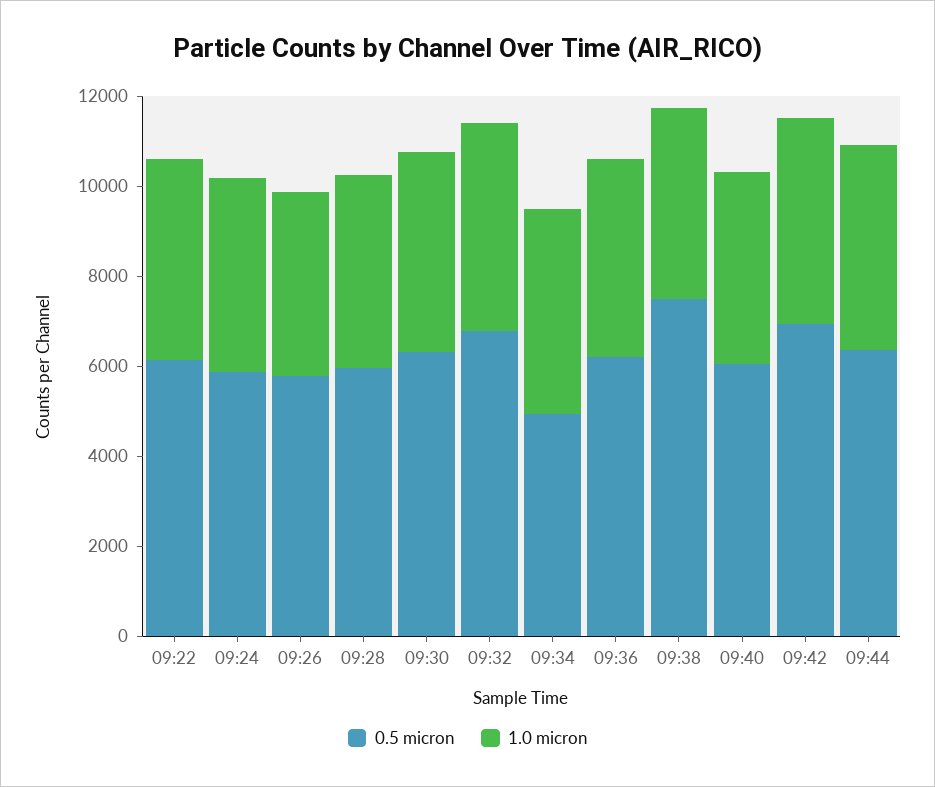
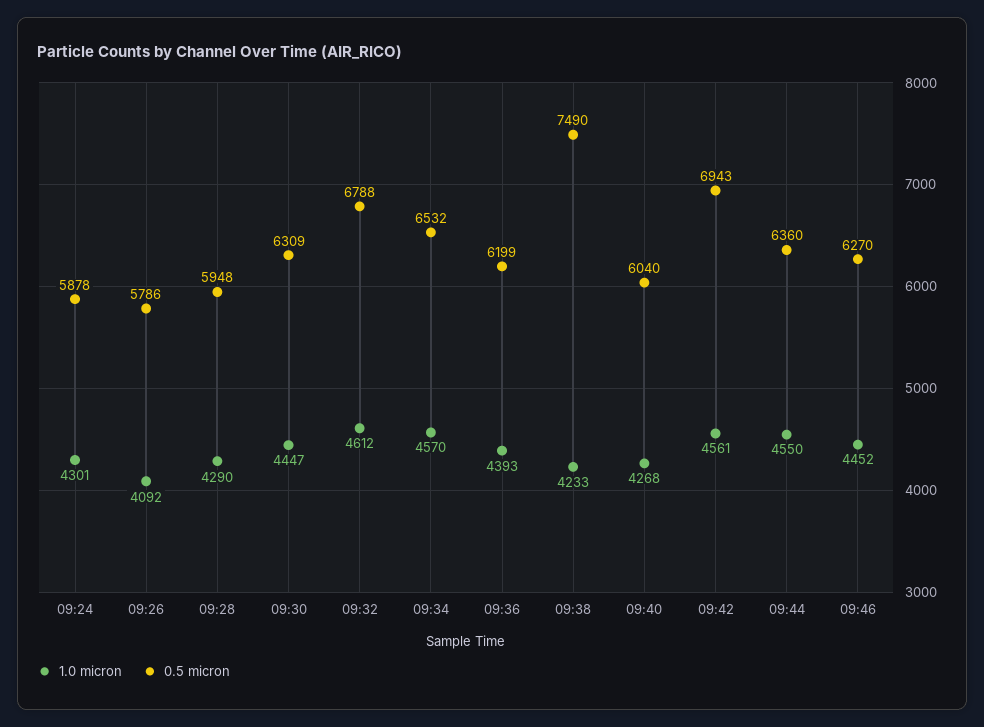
0.5 micron, 09:22: 6000 -> none
1.0 micron, 09:22: 4500 -> none
0.5 micron, 09:34: 5000 -> 6532
1.0 micron, 09:46: none -> 4452
0.5 micron, 09:46: none -> 6270

